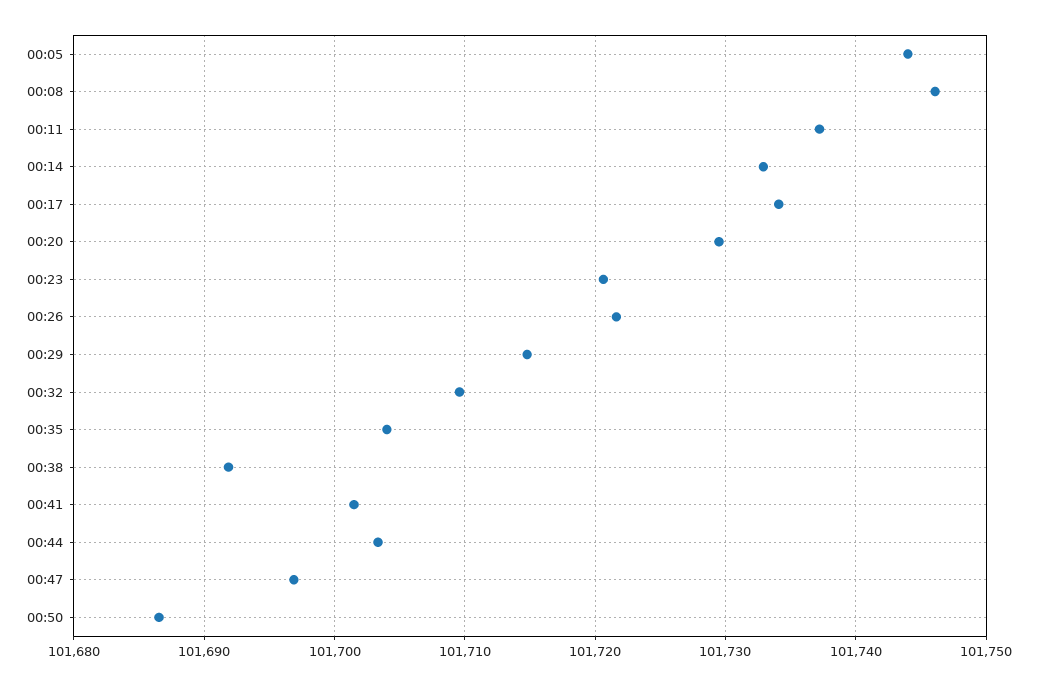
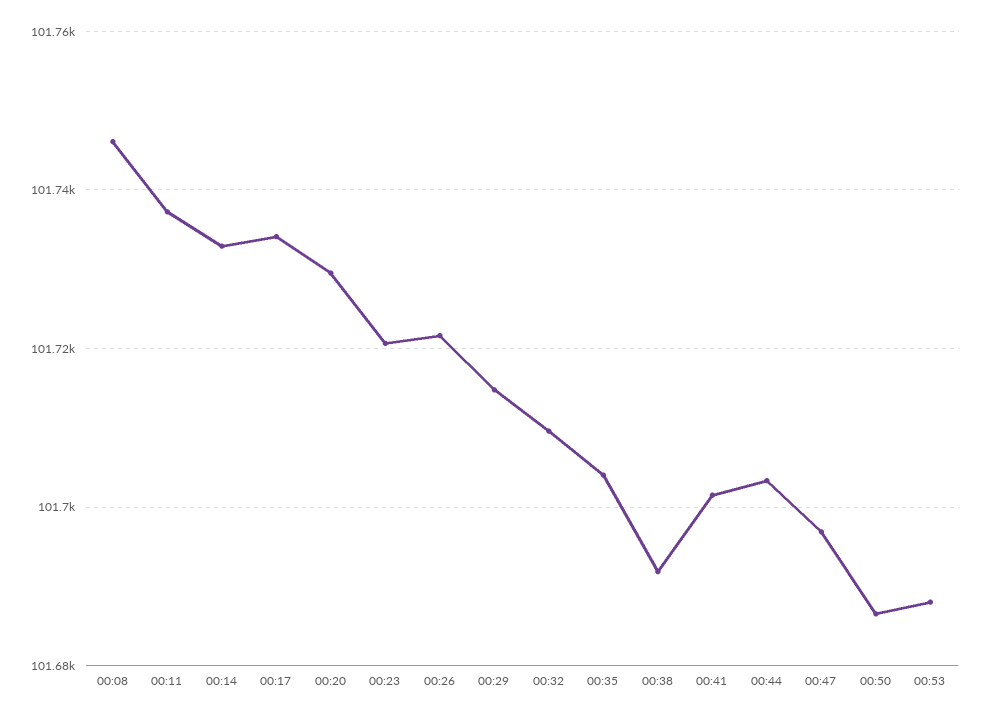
00:05: 101744 -> none
00:53: none -> 101688

